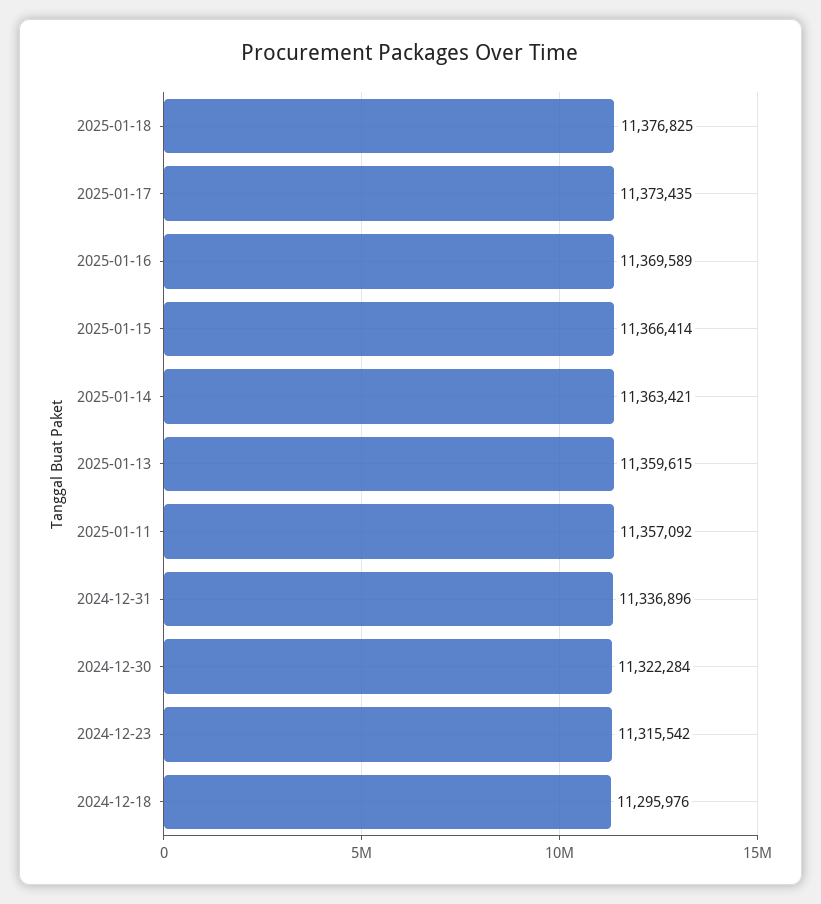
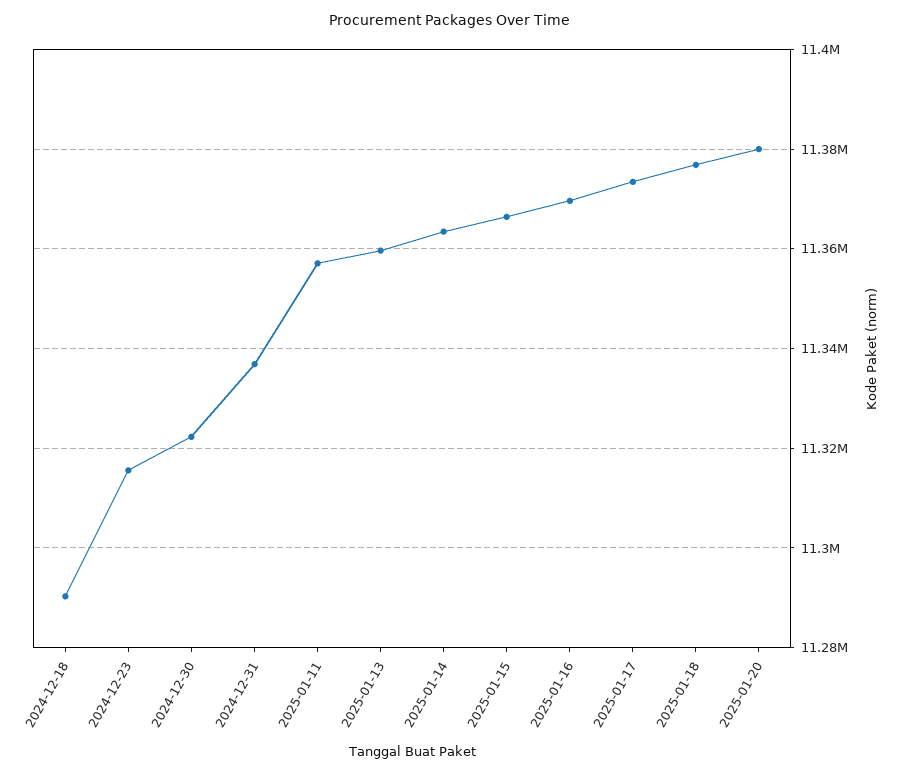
2024-12-18: 11295976 -> 11290000
2025-01-20: none -> 11380000

